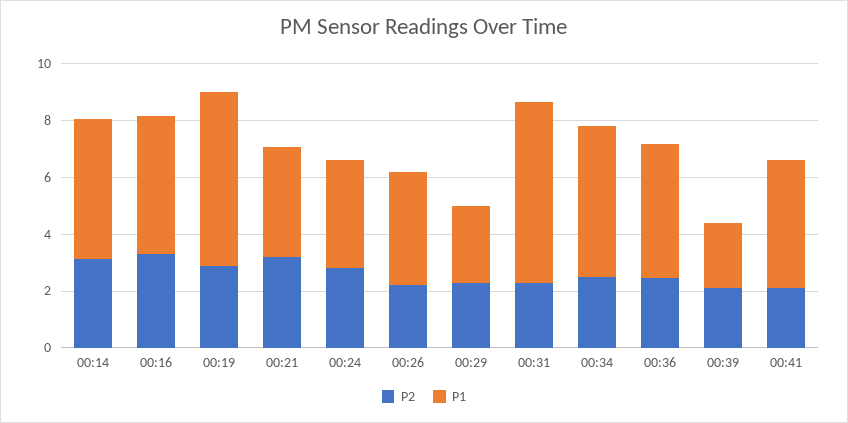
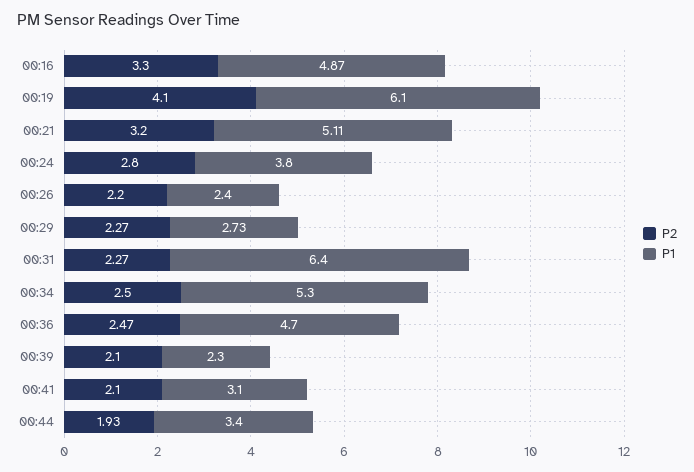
P2, 00:14: 3 -> none
P1, 00:14: 5 -> none
P2, 00:19: 3 -> 4.1
P1, 00:21: 4 -> 5.11
P1, 00:26: 4 -> 2.4
P1, 00:41: 4.5 -> 3.1
P2, 00:44: none -> 1.93
P1, 00:44: none -> 3.4

